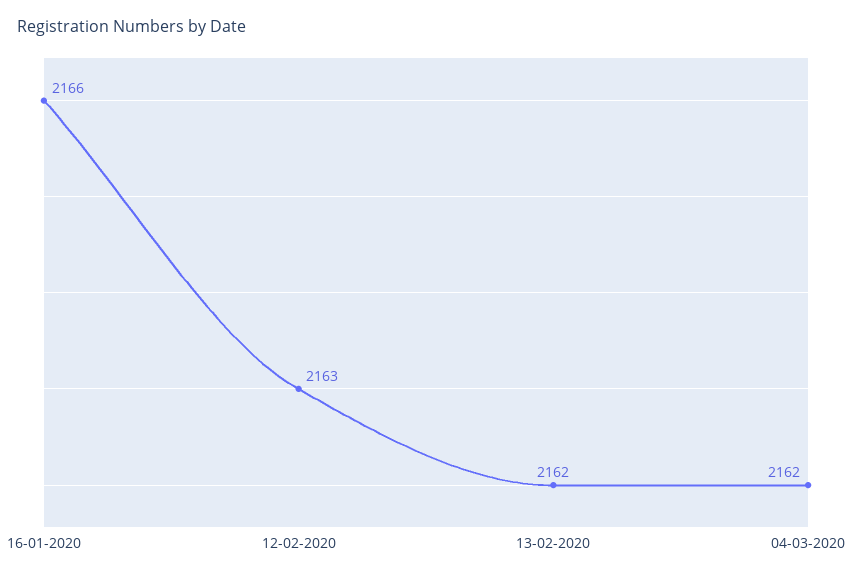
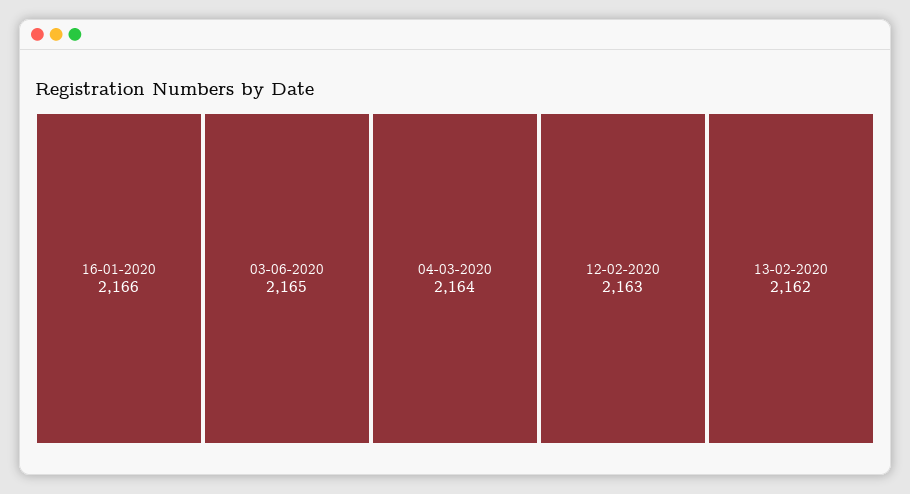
04-03-2020: 2162 -> 2164
03-06-2020: none -> 2165

